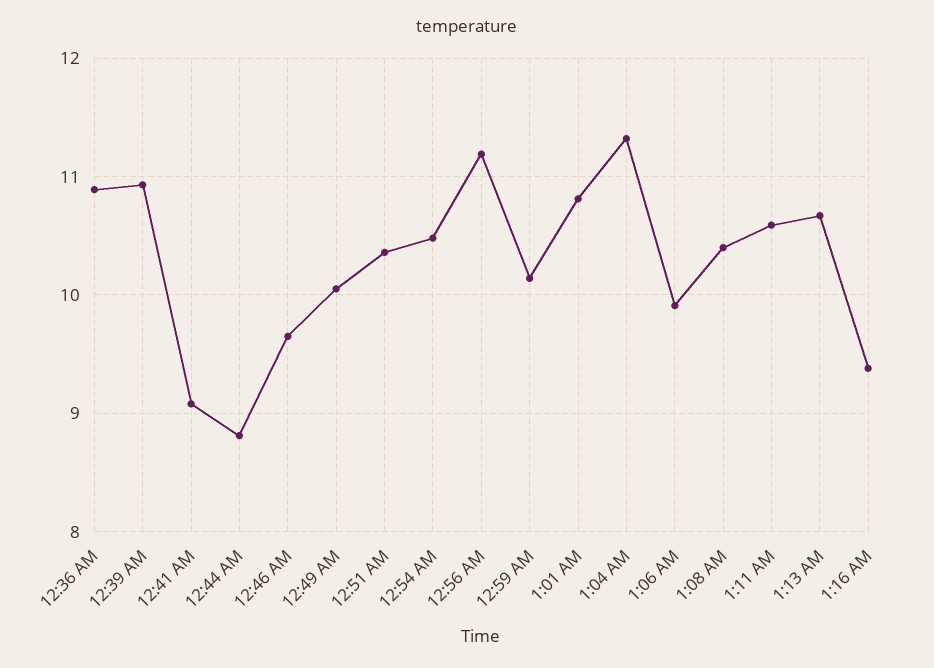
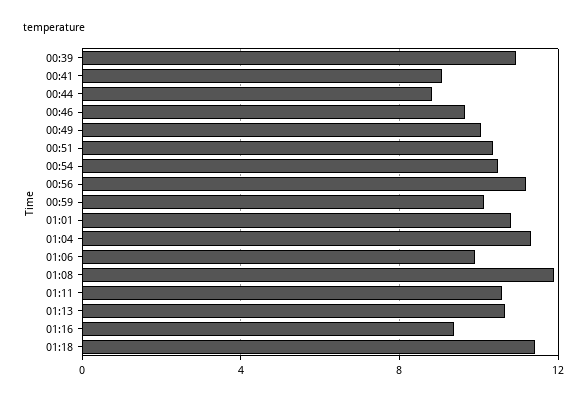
12:36 AM: 10.9 -> none
1:08 AM: 10.4 -> 12
01:18: none -> 11.5

